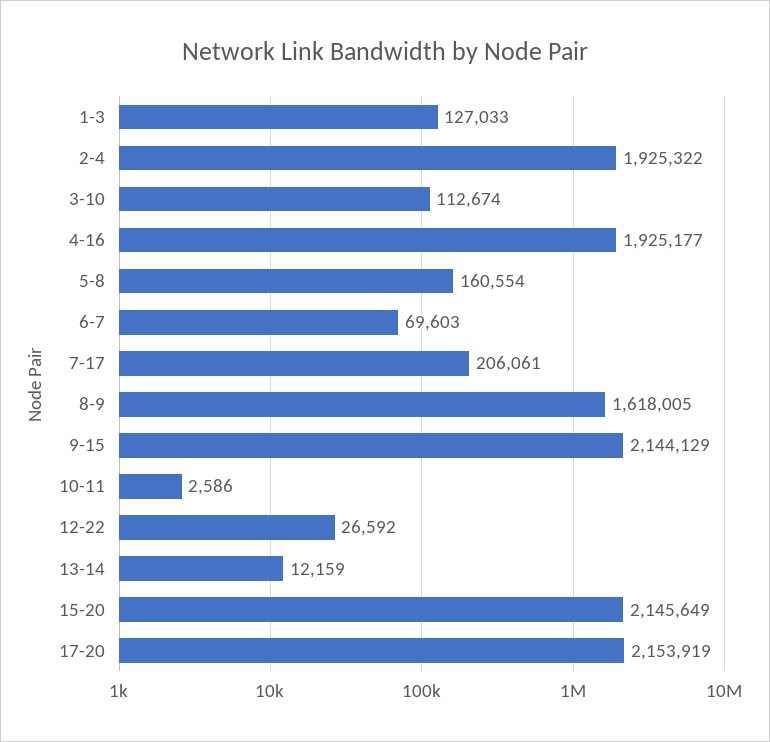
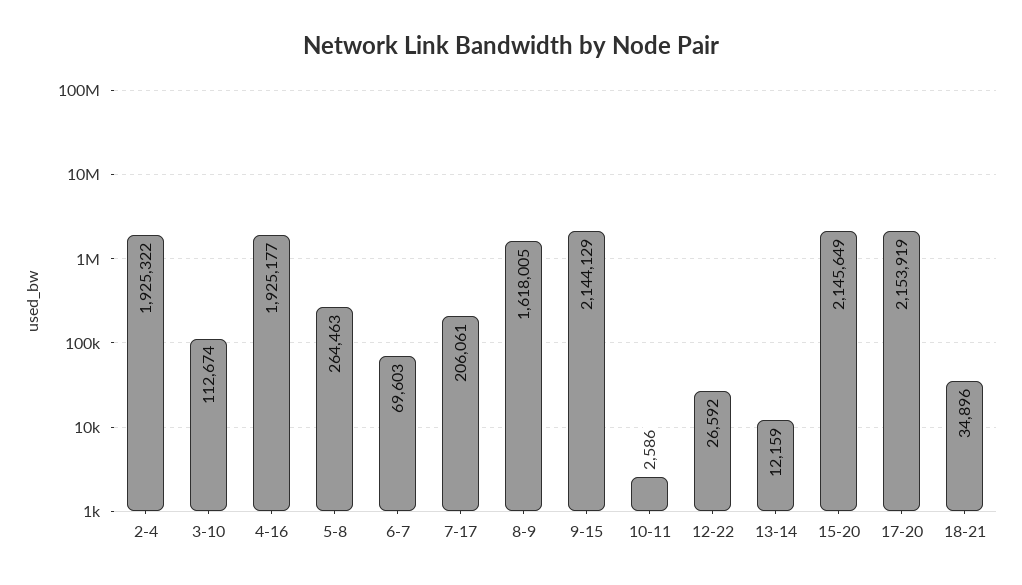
1-3: 127033 -> none
5-8: 160554 -> 264463
18-21: none -> 34896

